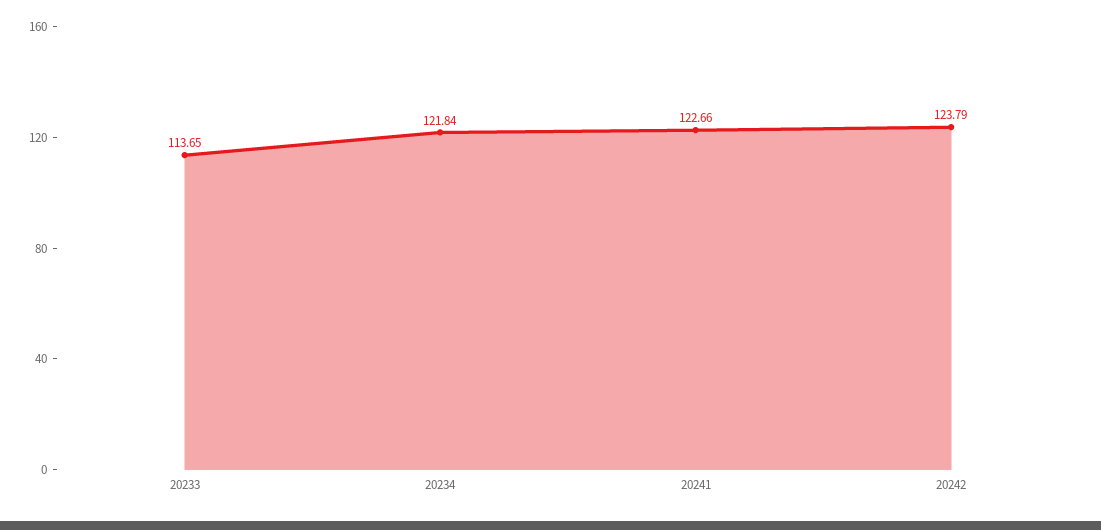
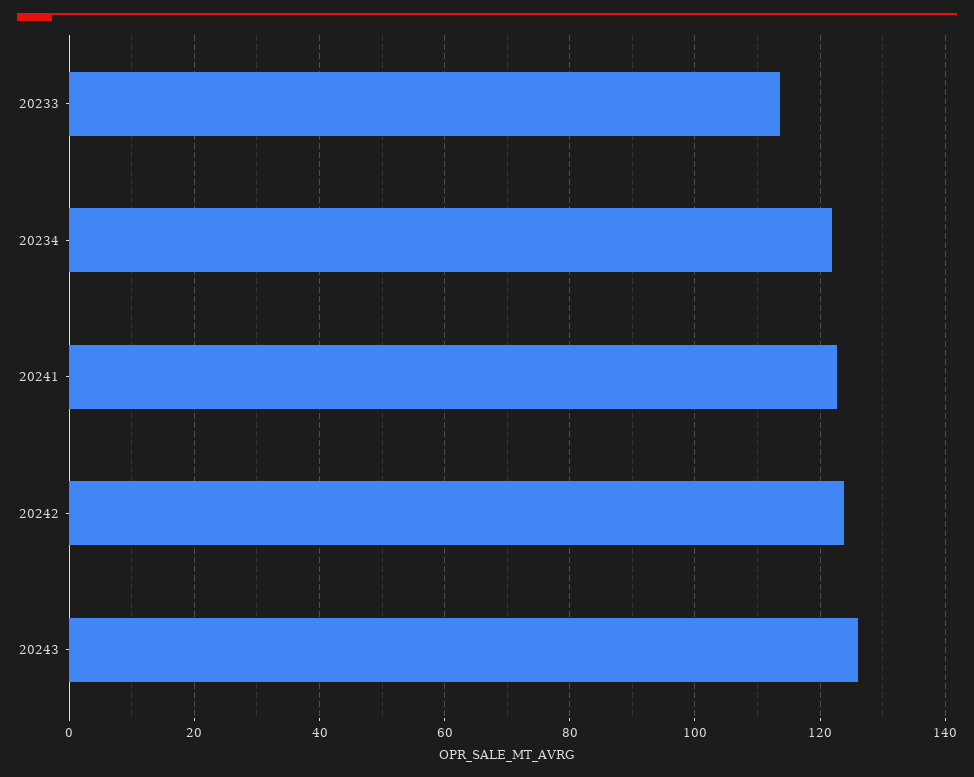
20243: none -> 126

